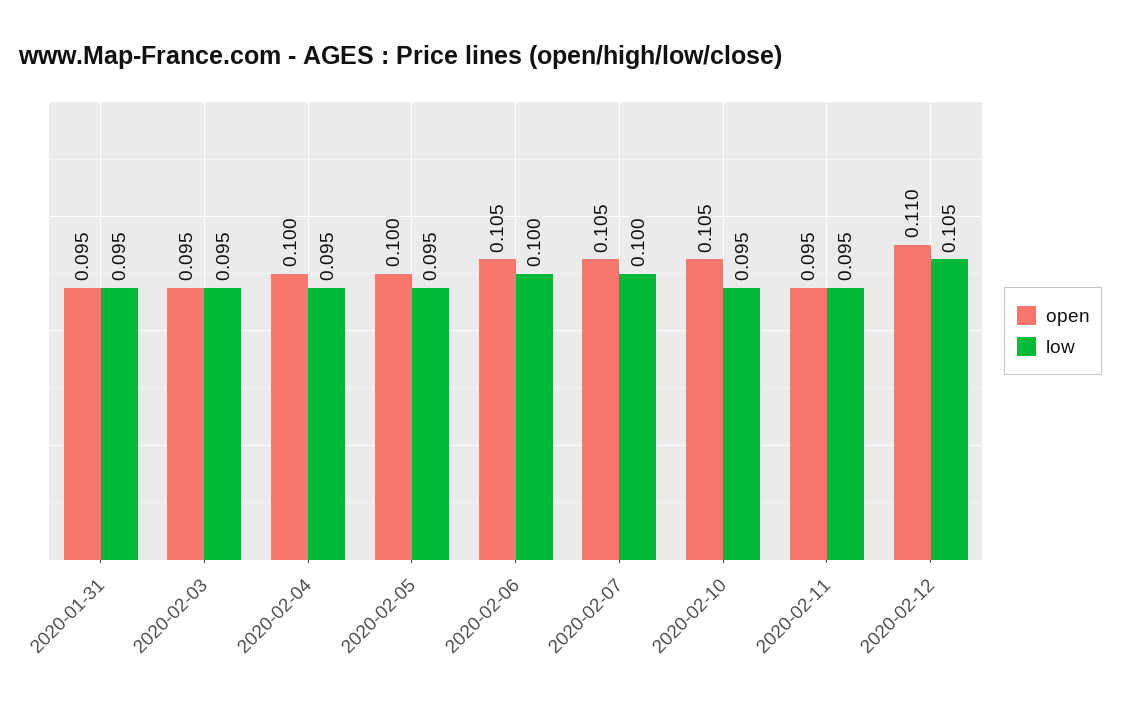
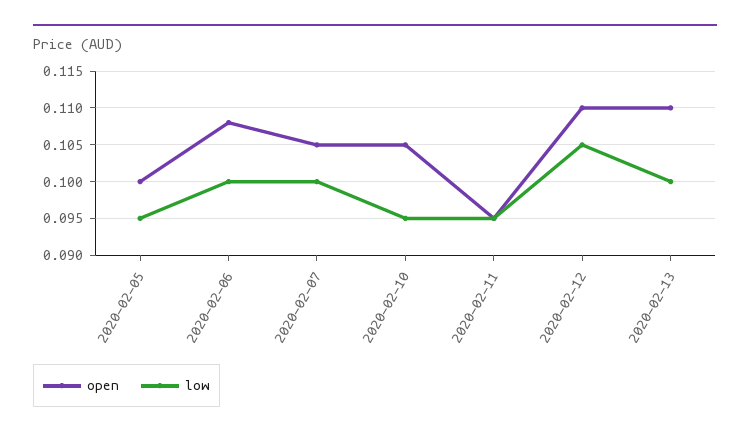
open, 2020-01-31: 0.095 -> none
low, 2020-01-31: 0.095 -> none
open, 2020-02-03: 0.095 -> none
low, 2020-02-03: 0.095 -> none
open, 2020-02-04: 0.1 -> none
low, 2020-02-04: 0.095 -> none
open, 2020-02-06: 0.105 -> 0.108
open, 2020-02-13: none -> 0.11
low, 2020-02-13: none -> 0.1

